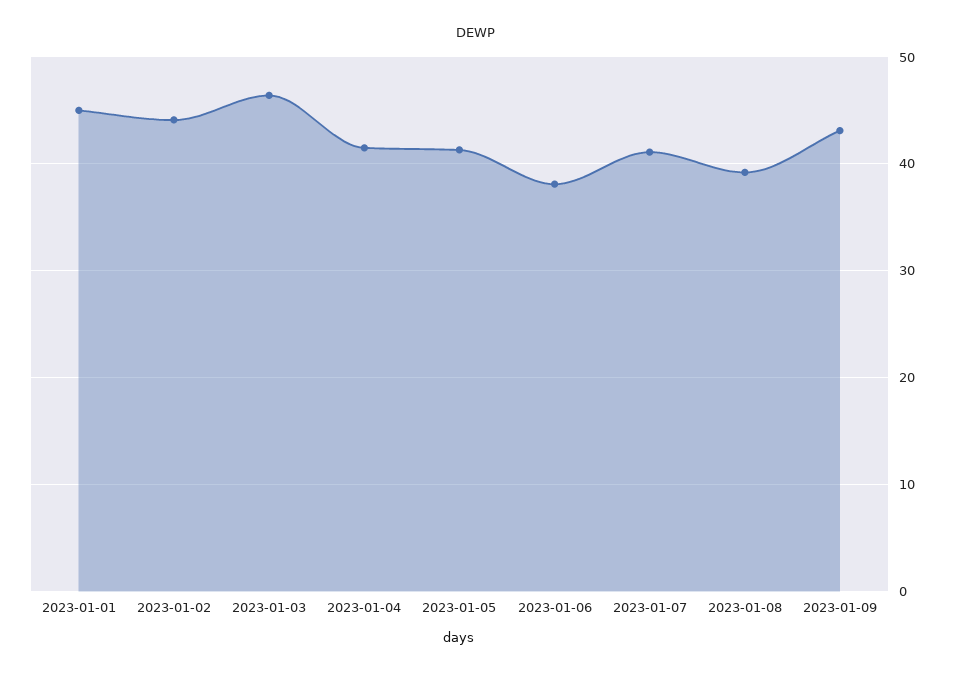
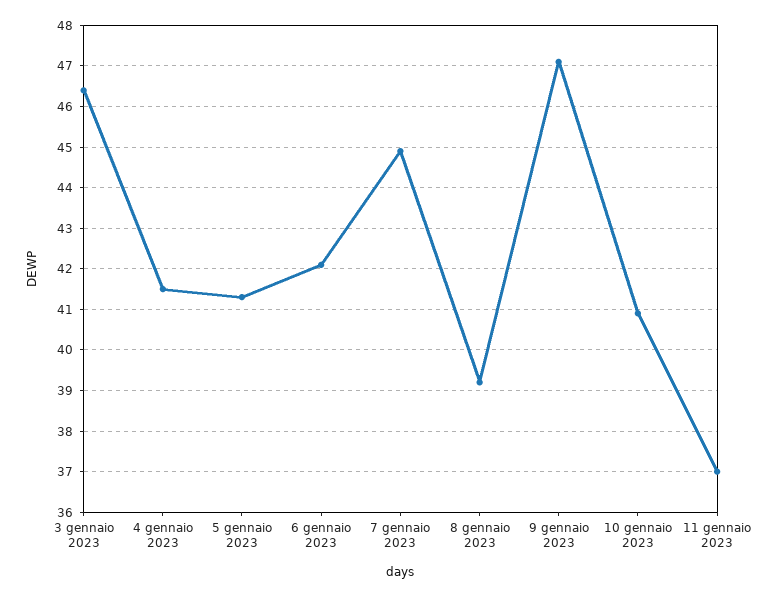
2023-01-01: 45 -> none
2023-01-02: 44 -> none
2023-01-06: 38 -> 42
2023-01-07: 41 -> 45
2023-01-09: 43 -> 47
10 gennaio 2023: none -> 41
11 gennaio 2023: none -> 37

